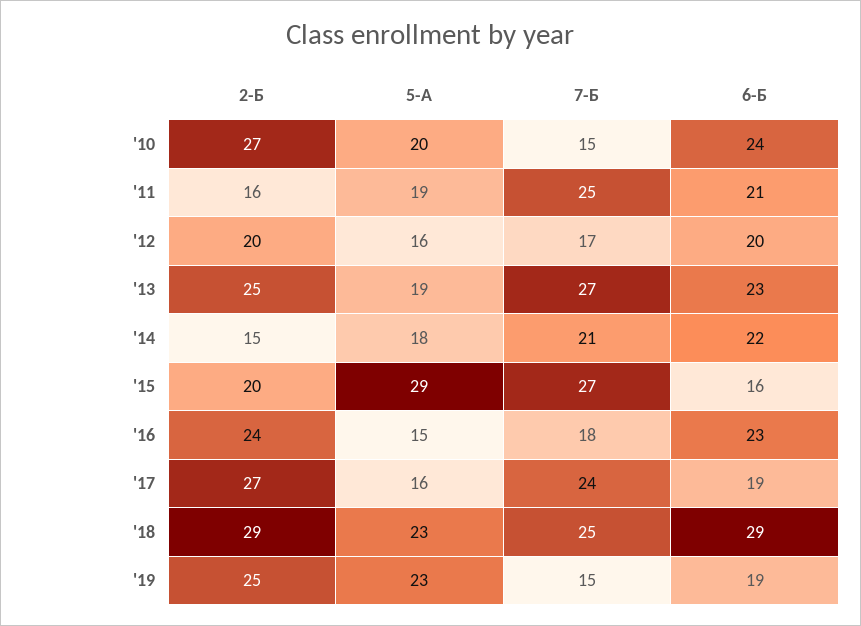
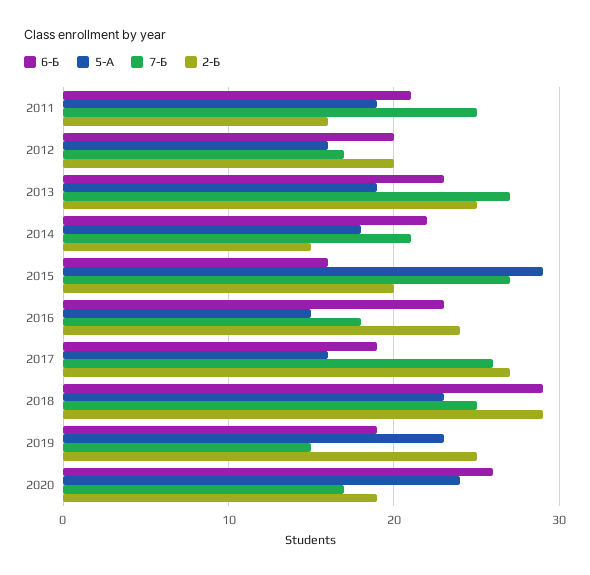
2-Б, '10: 27 -> none
5-А, '10: 20 -> none
7-Б, '10: 15 -> none
6-Б, '10: 24 -> none
7-Б, '17: 24 -> 26
6-Б, 2020: none -> 26
5-А, 2020: none -> 24
7-Б, 2020: none -> 17
2-Б, 2020: none -> 19

